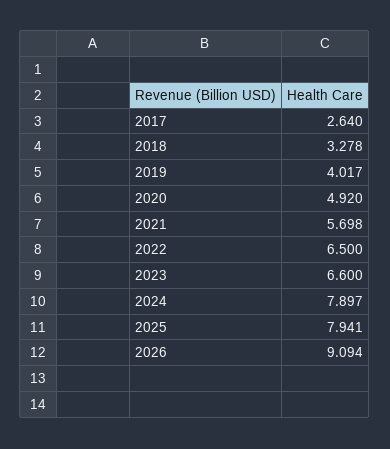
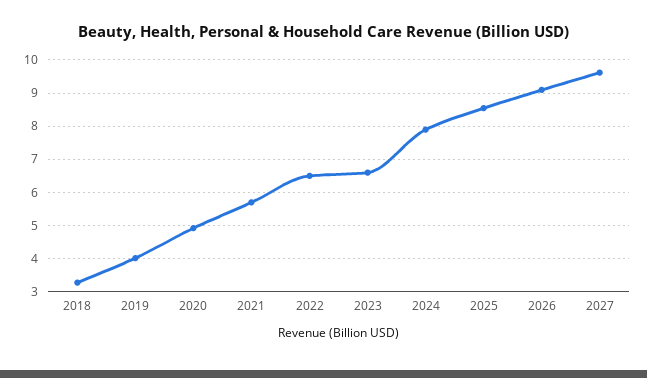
2017: 2.64 -> none
2025: 7.941 -> 8.6
2027: none -> 9.6

